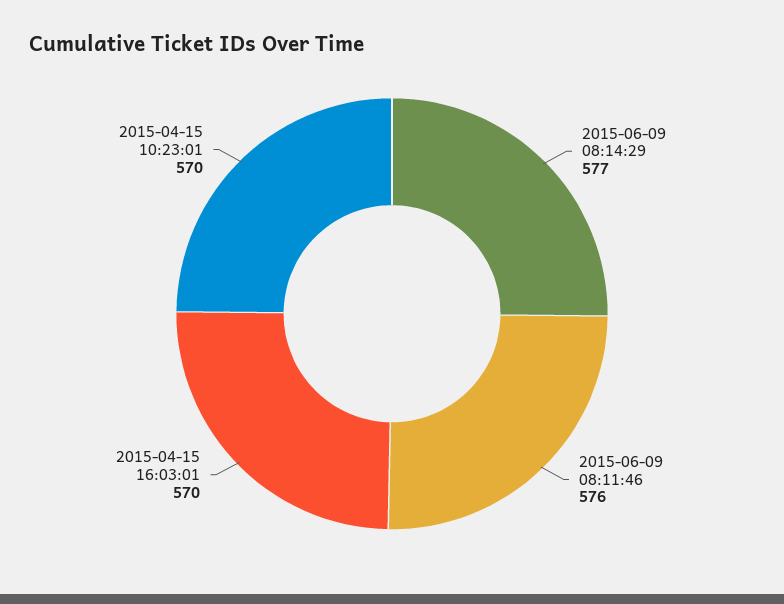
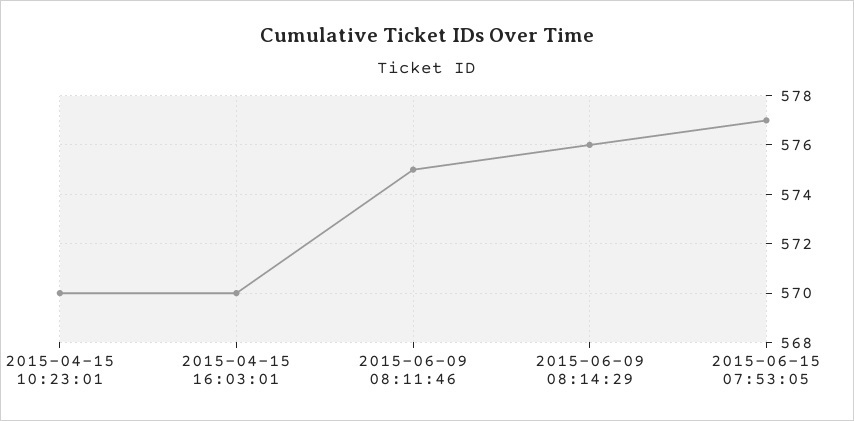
2015-06-09 08:14:29: 577 -> 576
2015-06-09 08:11:46: 576 -> 575
2015-06-15 07:53:05: none -> 577

